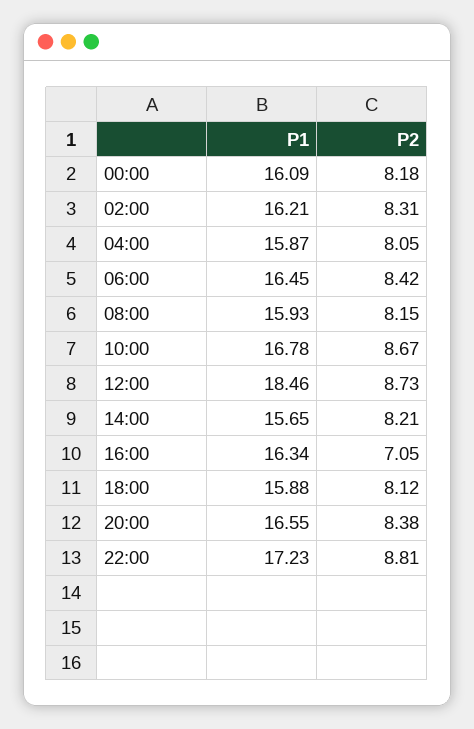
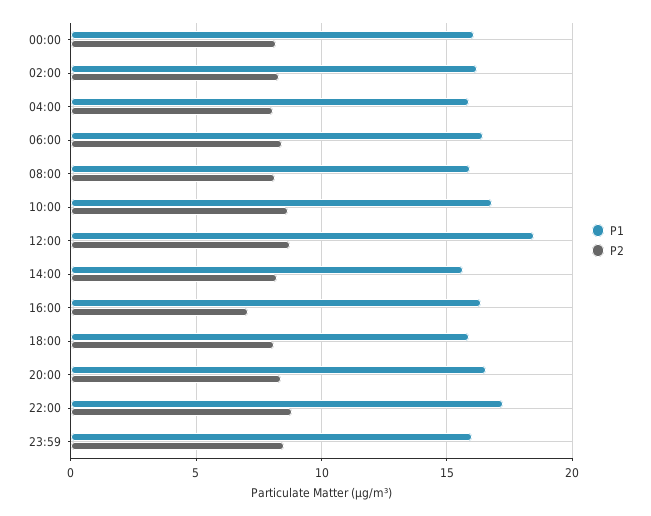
P1, 23:59: none -> 16
P2, 23:59: none -> 8.5

